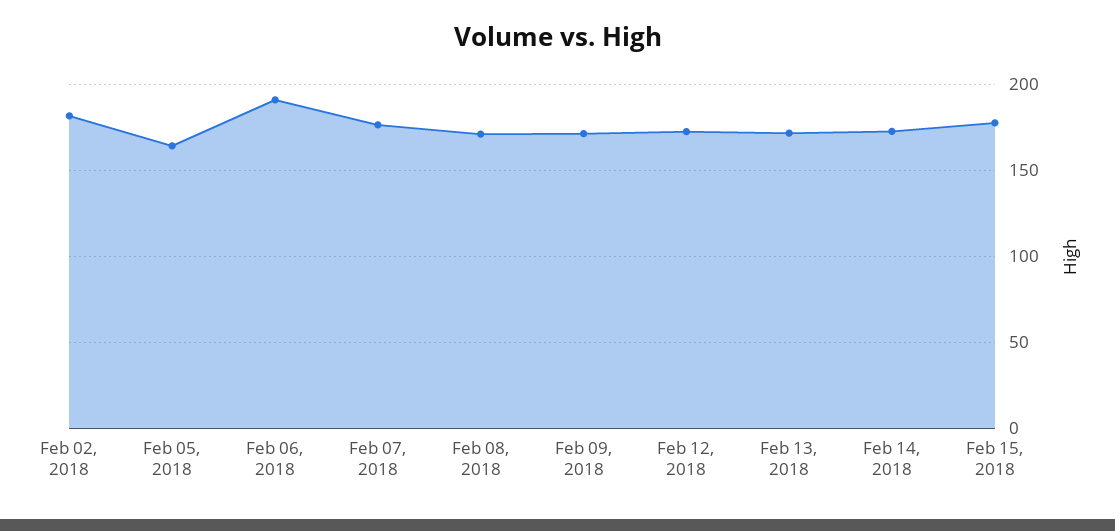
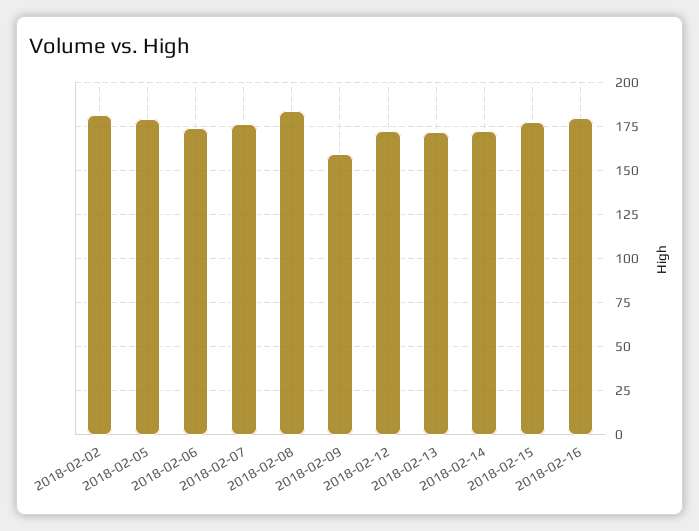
Feb 05, 2018: 165 -> 180
Feb 06, 2018: 190 -> 175
Feb 08, 2018: 170 -> 185
Feb 09, 2018: 170 -> 160
2018-02-16: none -> 180

